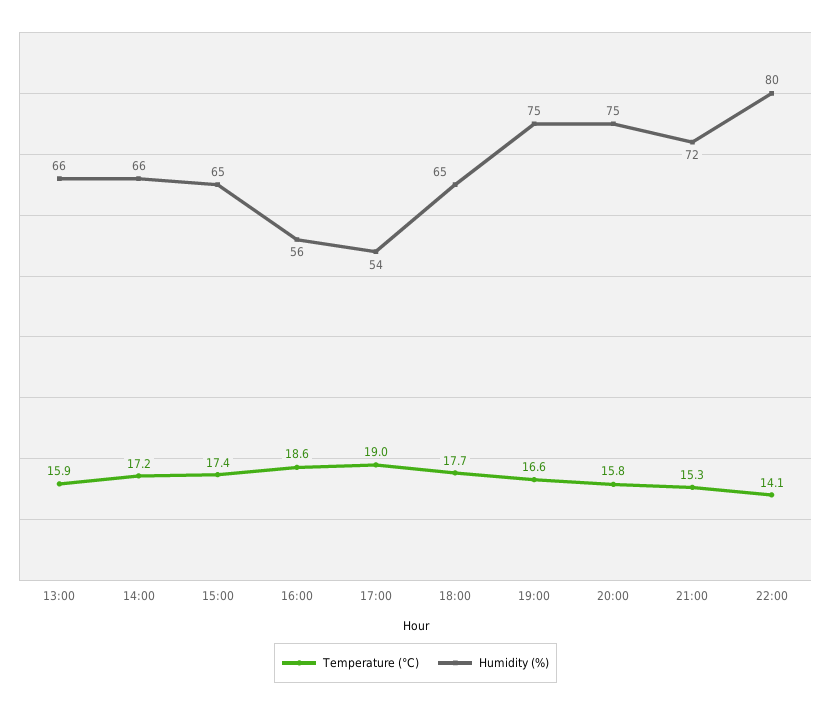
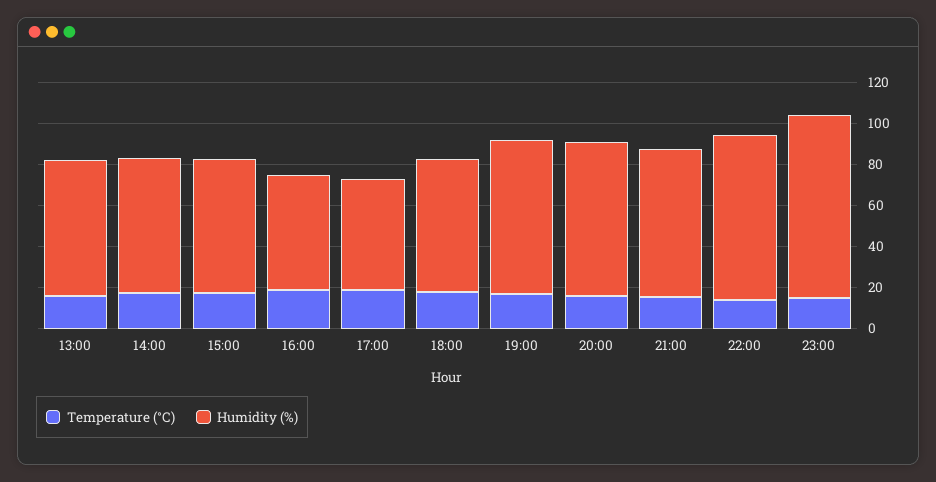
Temperature (°C), 23:00: none -> 15
Humidity (%), 23:00: none -> 90

